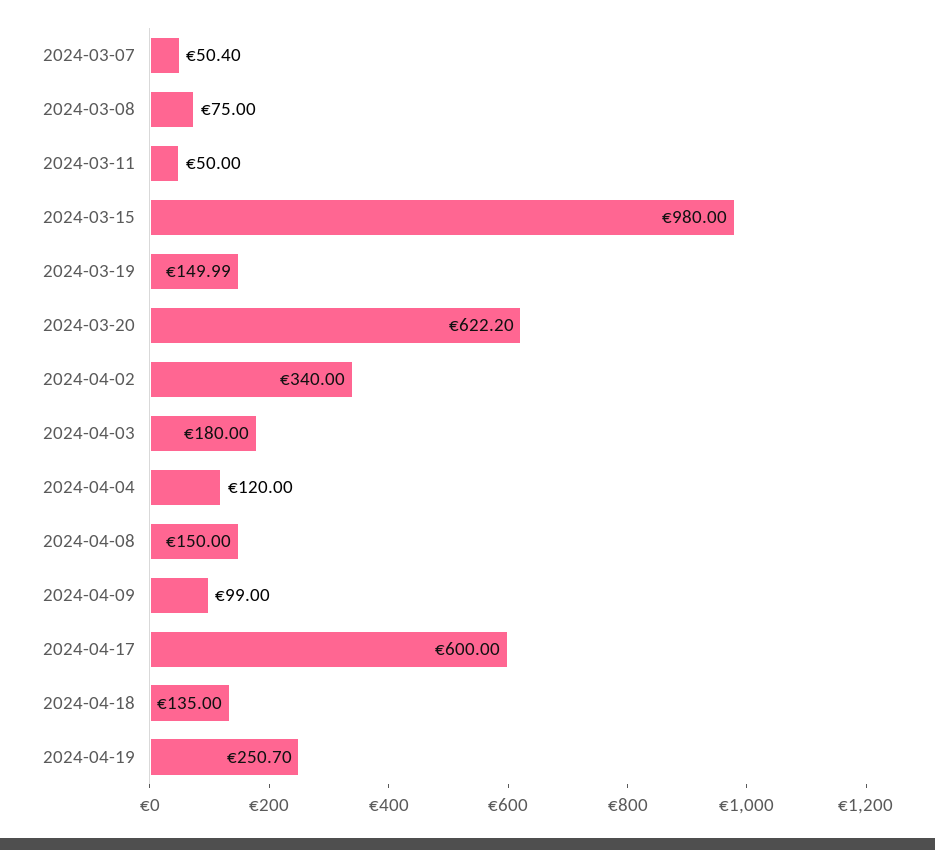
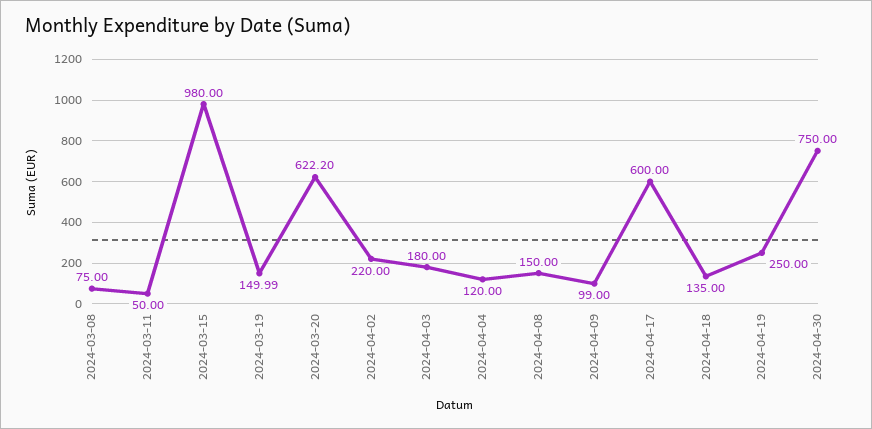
2024-03-07: 50.4 -> none
2024-04-02: 340 -> 220
2024-04-19: 250.7 -> 250
2024-04-30: none -> 750

